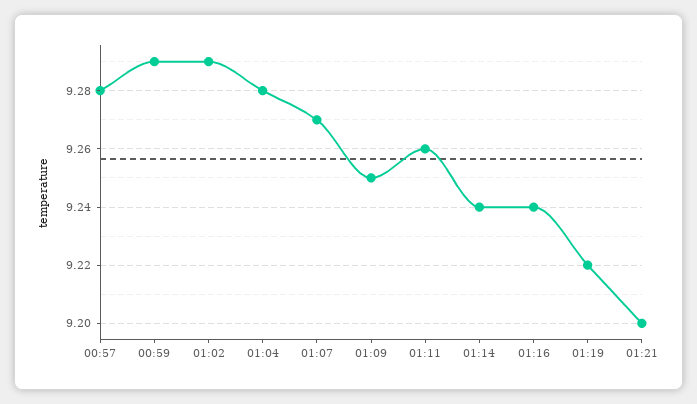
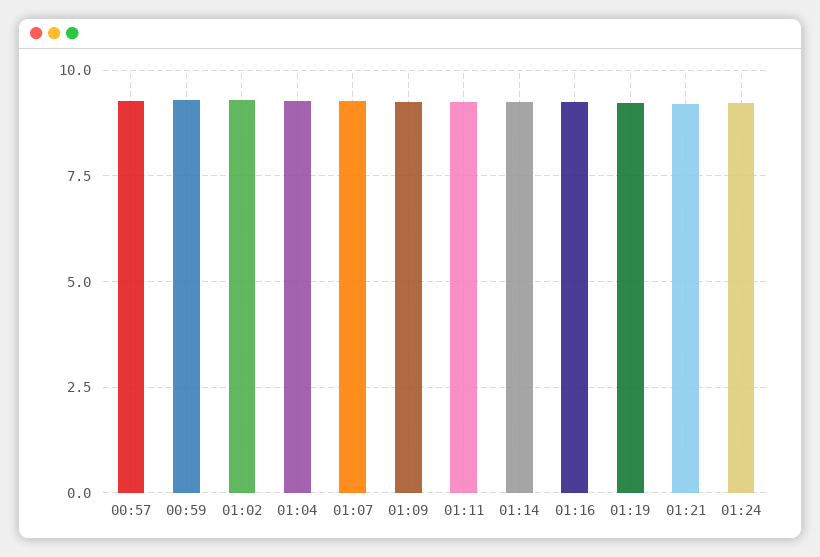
01:24: none -> 9.25

